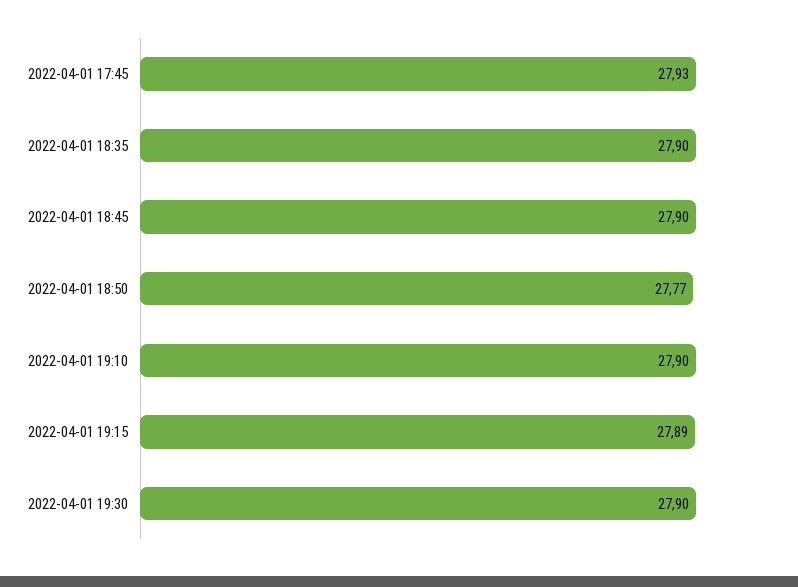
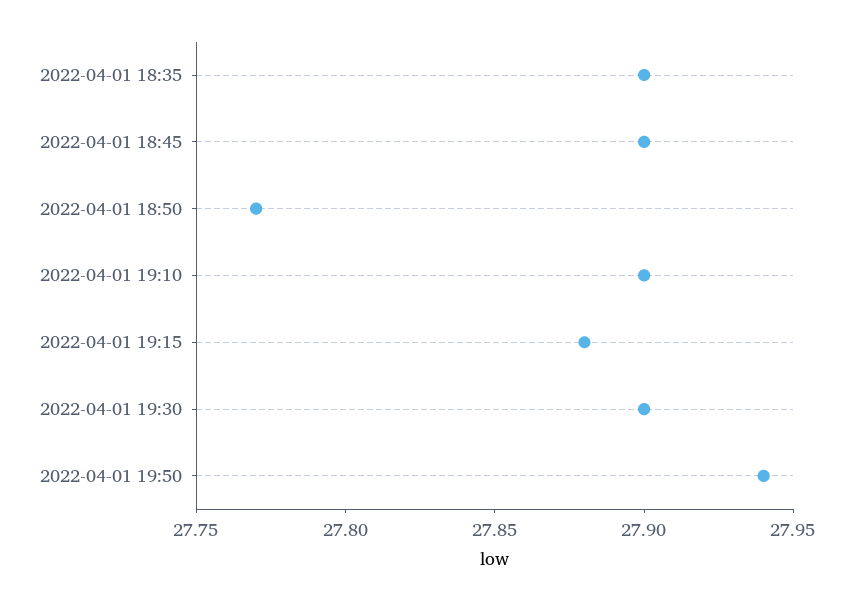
2022-04-01 17:45: 27.93 -> none
2022-04-01 19:15: 27.89 -> 27.88
2022-04-01 19:50: none -> 27.94

